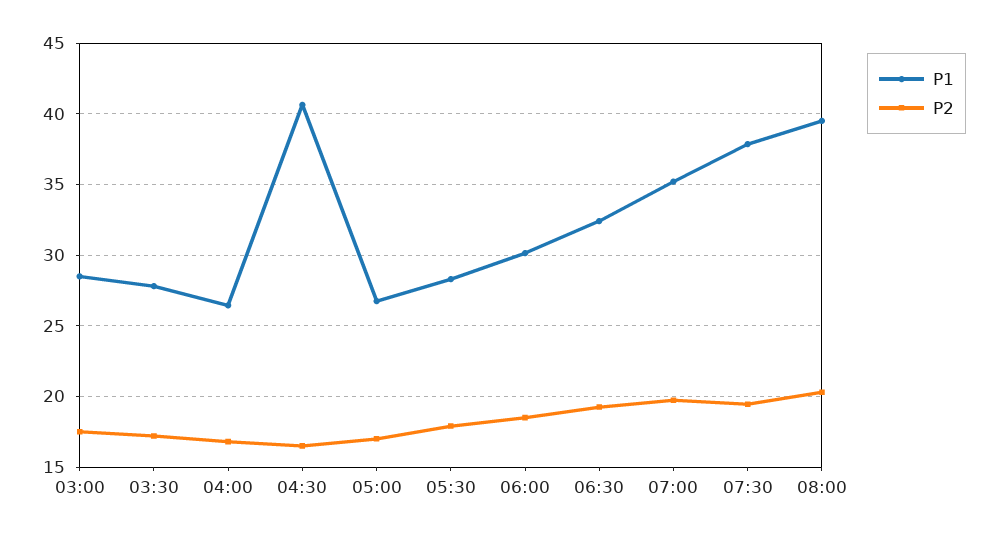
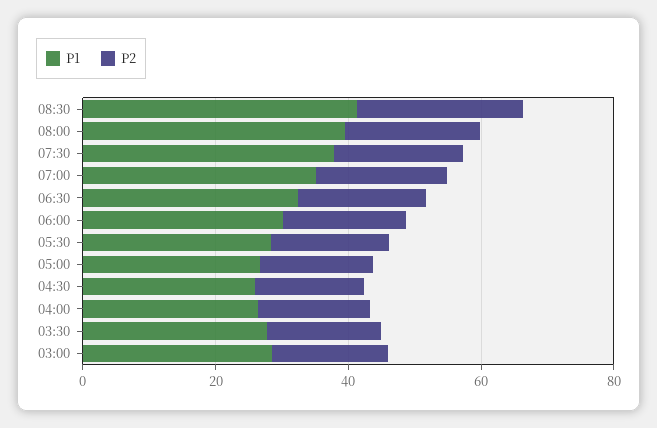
P1, 04:30: 40.5 -> 25
P1, 08:30: none -> 40
P2, 08:30: none -> 25

